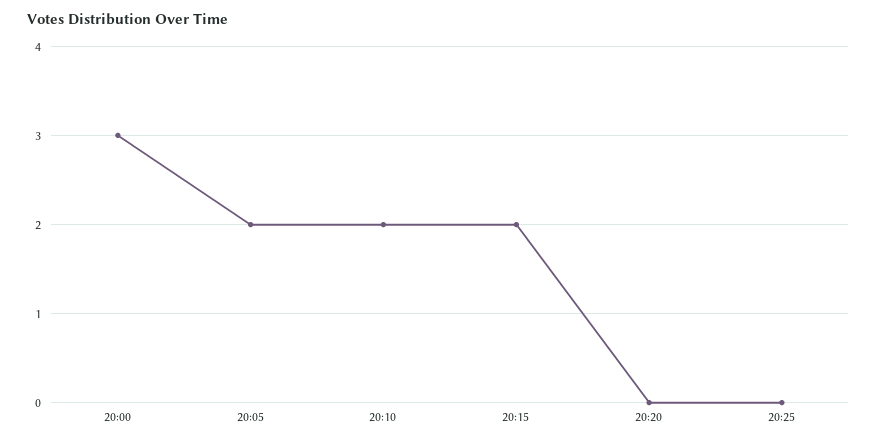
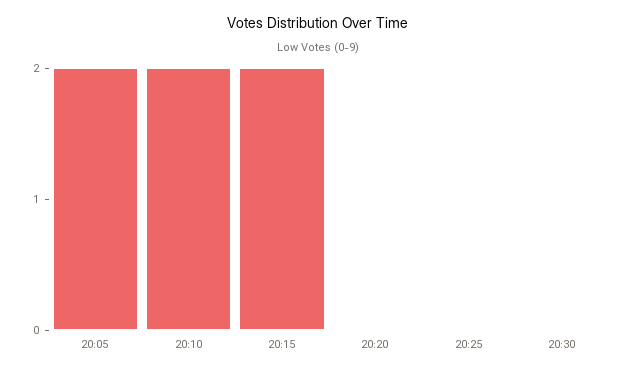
20:00: 3 -> none
20:30: none -> 0

